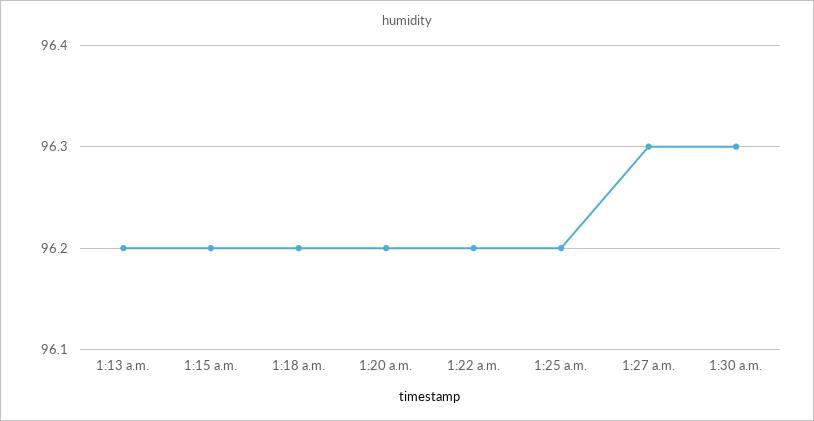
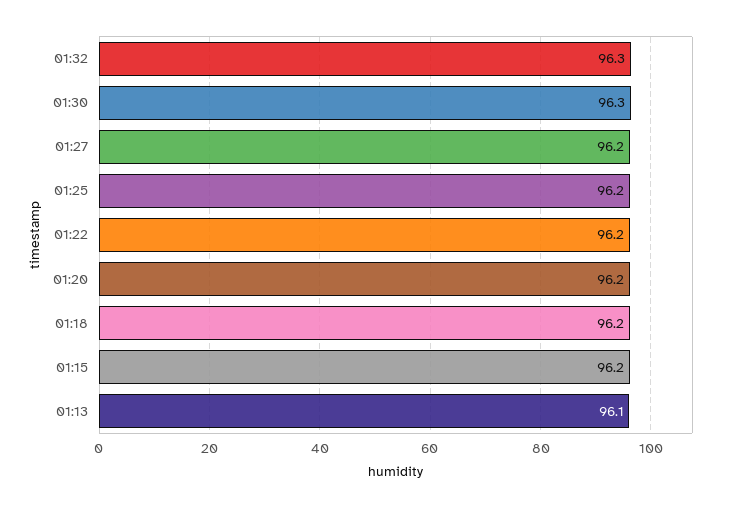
1:13 a.m.: 96.2 -> 96.1
1:27 a.m.: 96.3 -> 96.2
01:32: none -> 96.3

